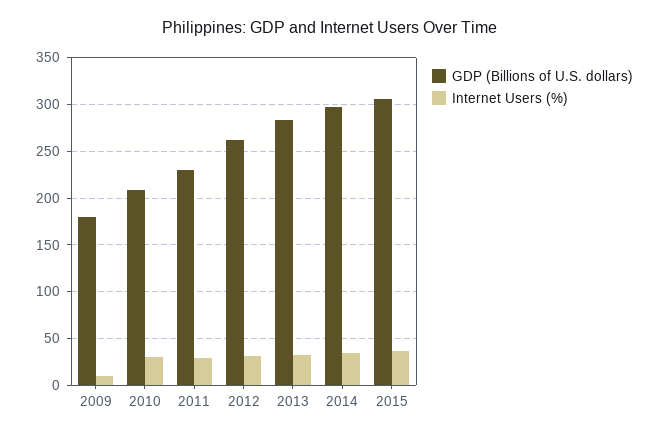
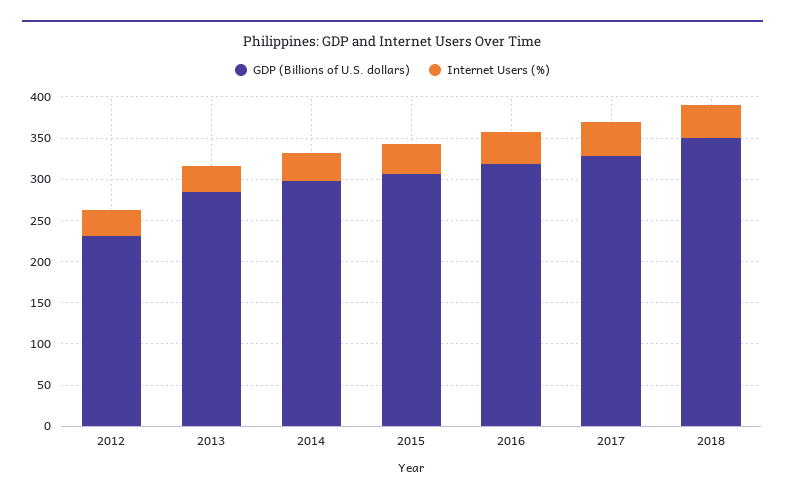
GDP (Billions of U.S. dollars), 2009: 180 -> none
Internet Users (%), 2009: 10 -> none
GDP (Billions of U.S. dollars), 2010: 210 -> none
Internet Users (%), 2010: 30 -> none
GDP (Billions of U.S. dollars), 2011: 230 -> none
Internet Users (%), 2011: 30 -> none
GDP (Billions of U.S. dollars), 2012: 260 -> 230
GDP (Billions of U.S. dollars), 2016: none -> 320
Internet Users (%), 2016: none -> 40
GDP (Billions of U.S. dollars), 2017: none -> 330
Internet Users (%), 2017: none -> 40
GDP (Billions of U.S. dollars), 2018: none -> 350
Internet Users (%), 2018: none -> 40

